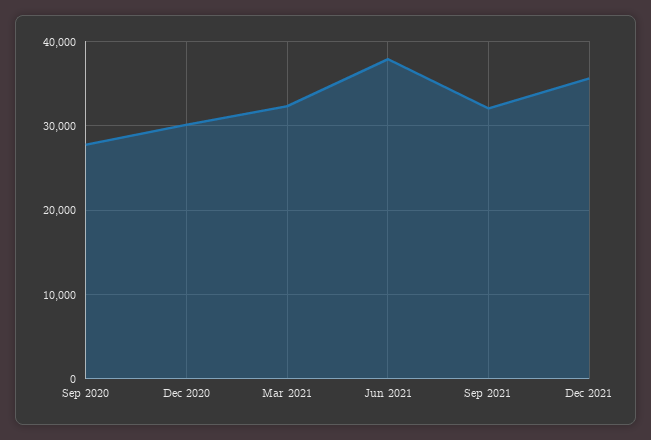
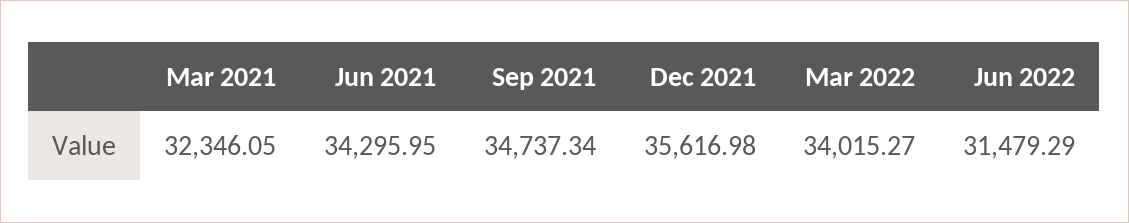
Sep 2020: 28000 -> none
Dec 2020: 30000 -> none
Jun 2021: 38000 -> 34295.95
Sep 2021: 32000 -> 34737.34
Mar 2022: none -> 34015.27
Jun 2022: none -> 31479.29

